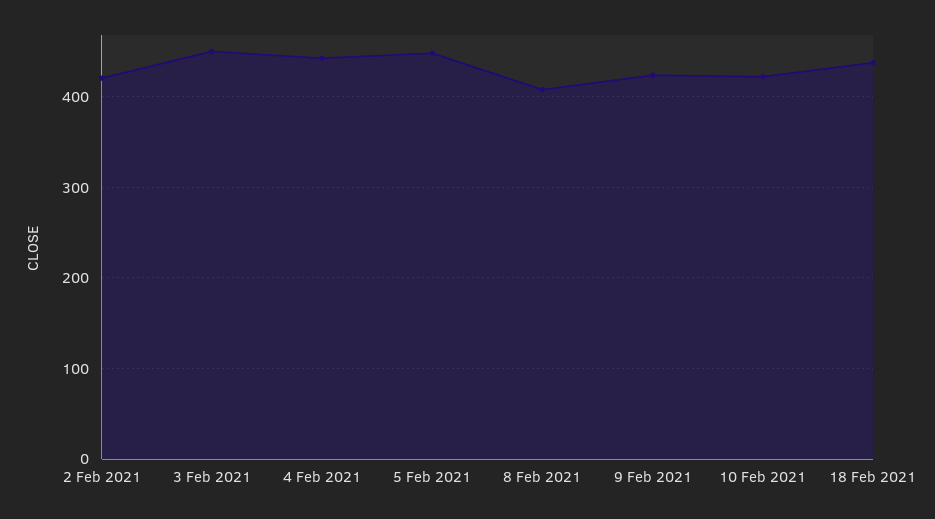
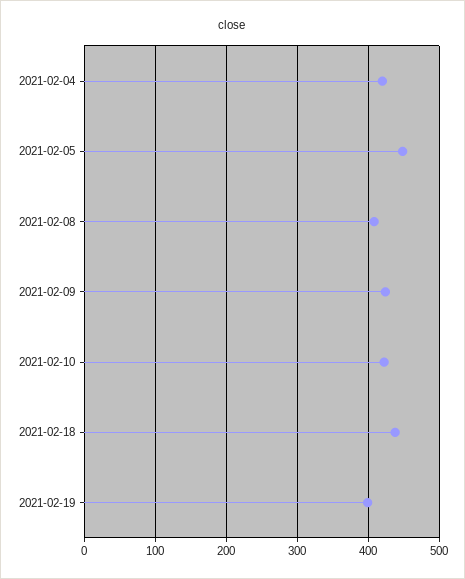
2 Feb 2021: 420 -> none
3 Feb 2021: 450 -> none
4 Feb 2021: 440 -> 420
2021-02-19: none -> 400

